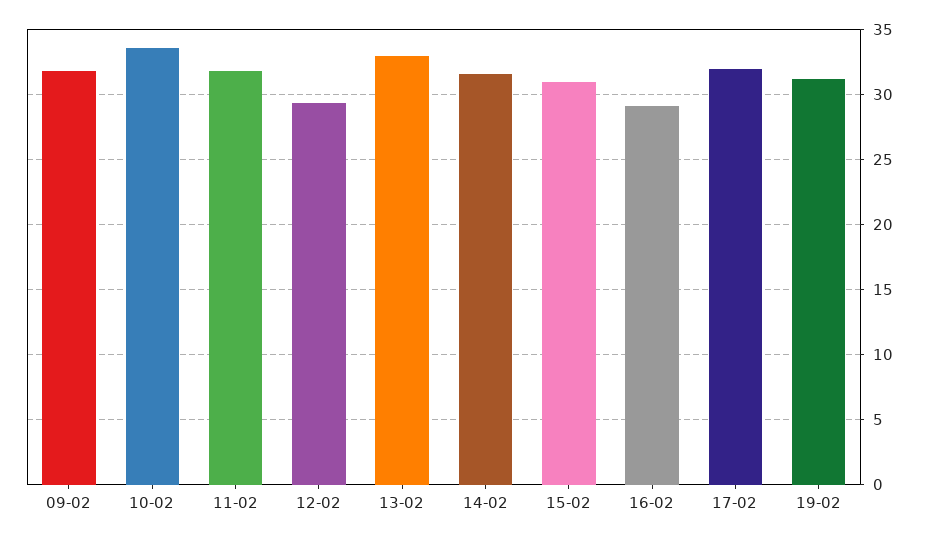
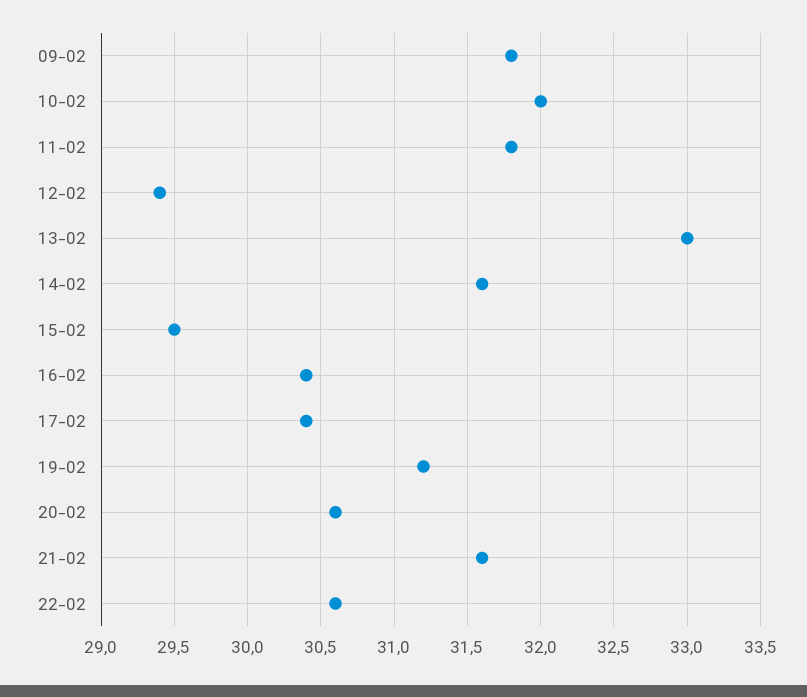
10-02: 33.5 -> 32
15-02: 31 -> 29.5
16-02: 29 -> 30.4
17-02: 32 -> 30.4
20-02: none -> 30.6
21-02: none -> 31.6
22-02: none -> 30.6

